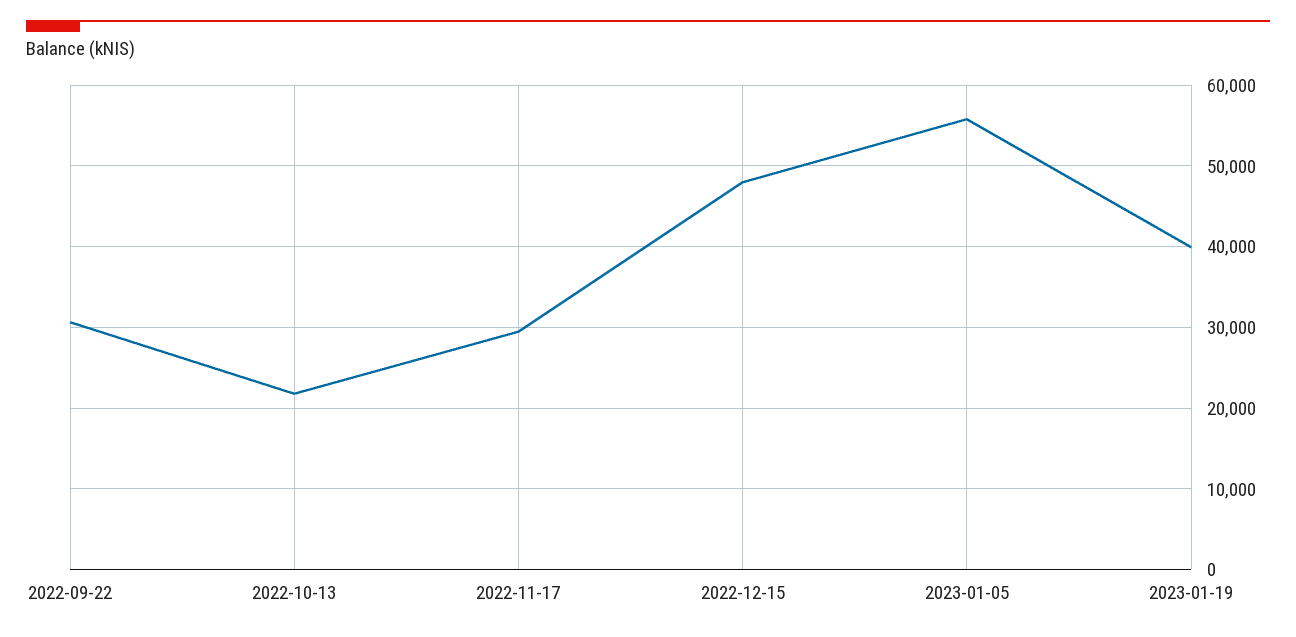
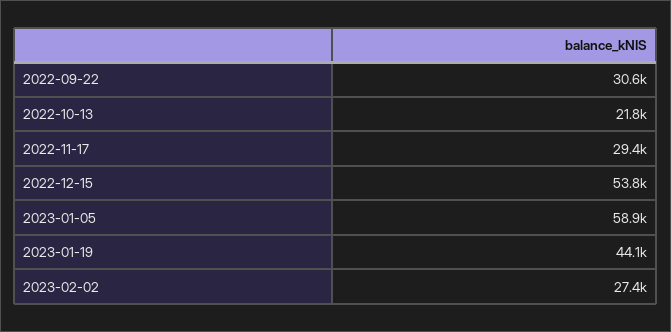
2022-12-15: 48000 -> 53800
2023-01-05: 56000 -> 58900
2023-01-19: 40000 -> 44100
2023-02-02: none -> 27400

